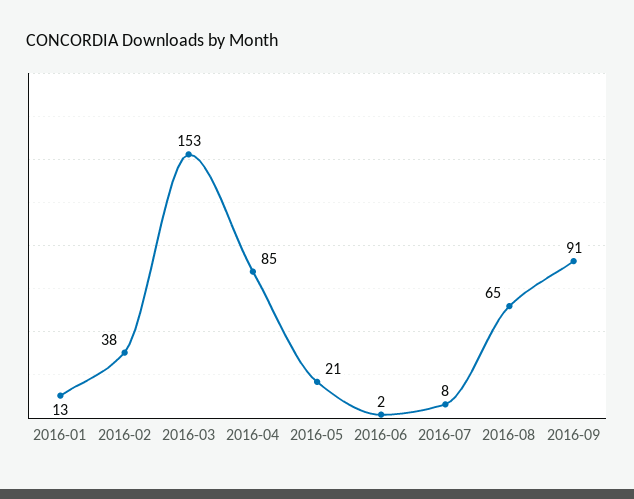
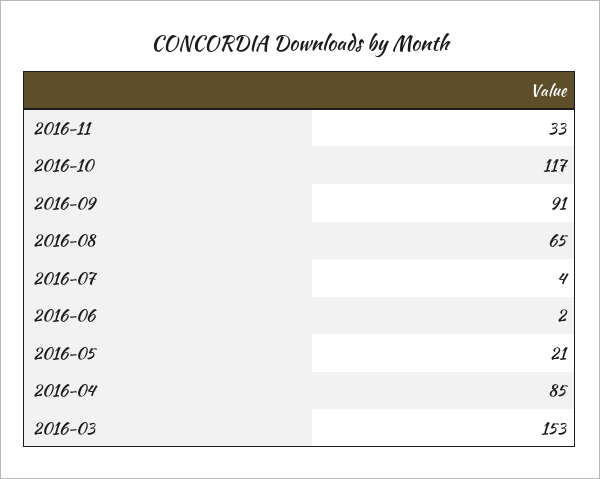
2016-01: 13 -> none
2016-02: 38 -> none
2016-07: 8 -> 4
2016-11: none -> 33
2016-10: none -> 117

